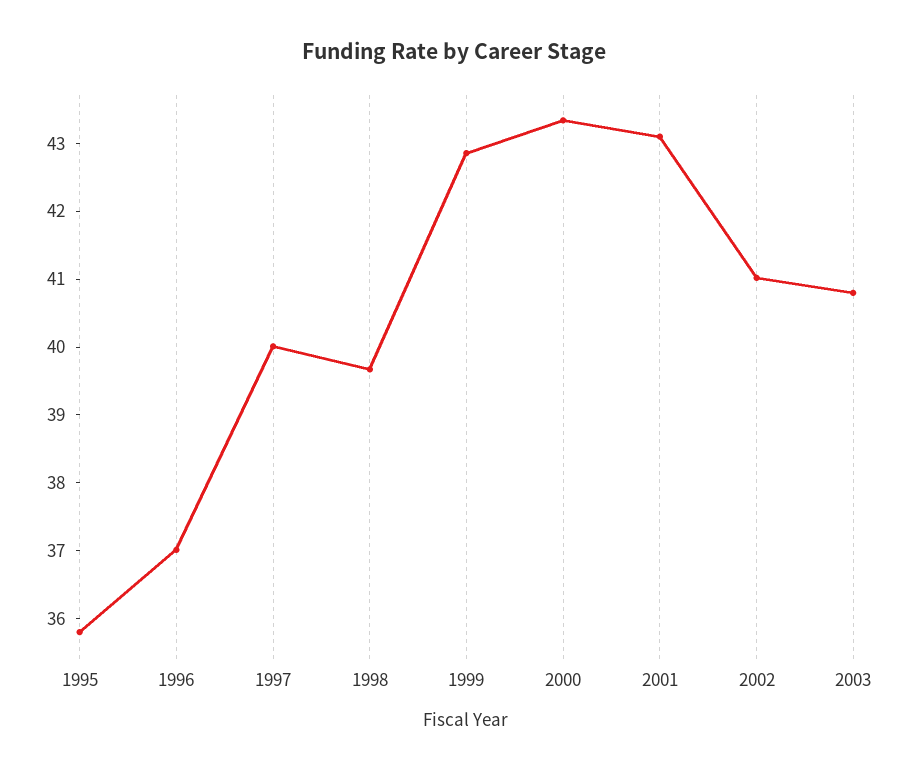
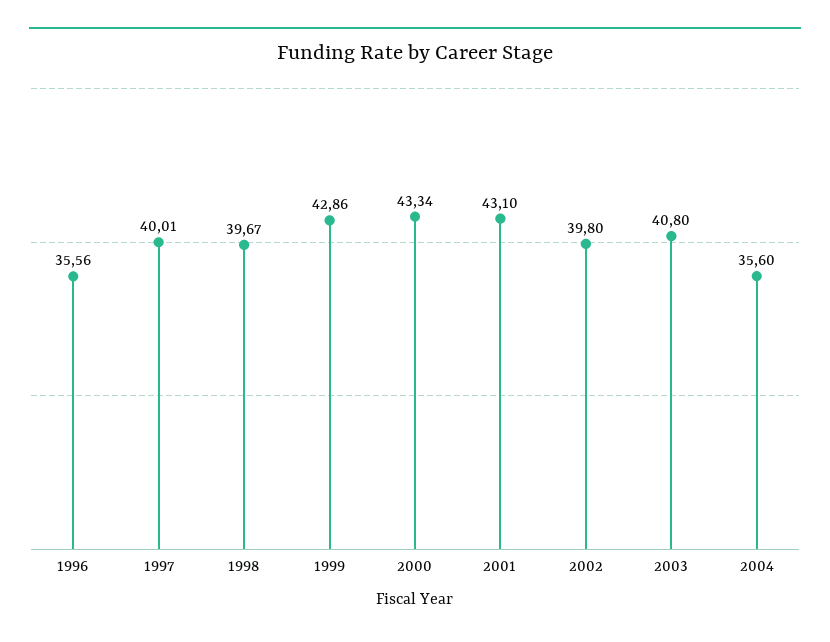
1995: 35.8 -> none
1996: 37 -> 35.56
2002: 41 -> 39.8
2004: none -> 35.6

